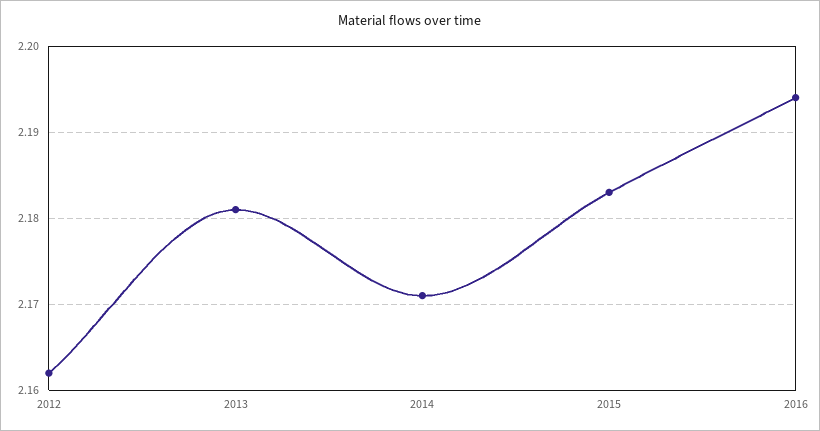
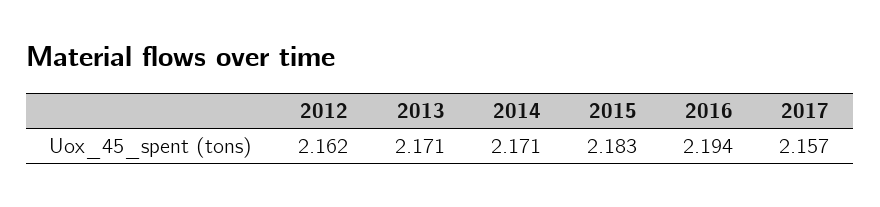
2013: 2.181 -> 2.171
2017: none -> 2.157

